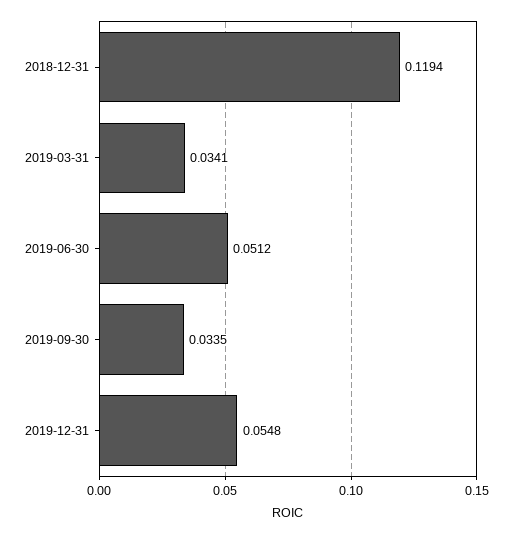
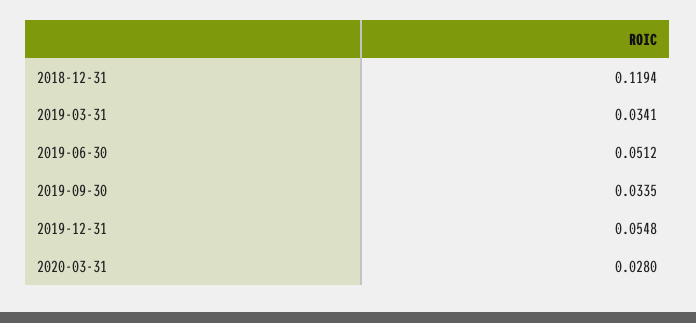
2020-03-31: none -> 0.028

